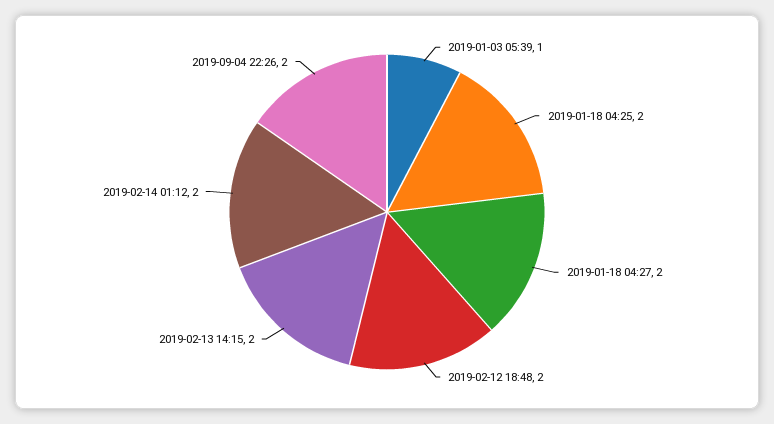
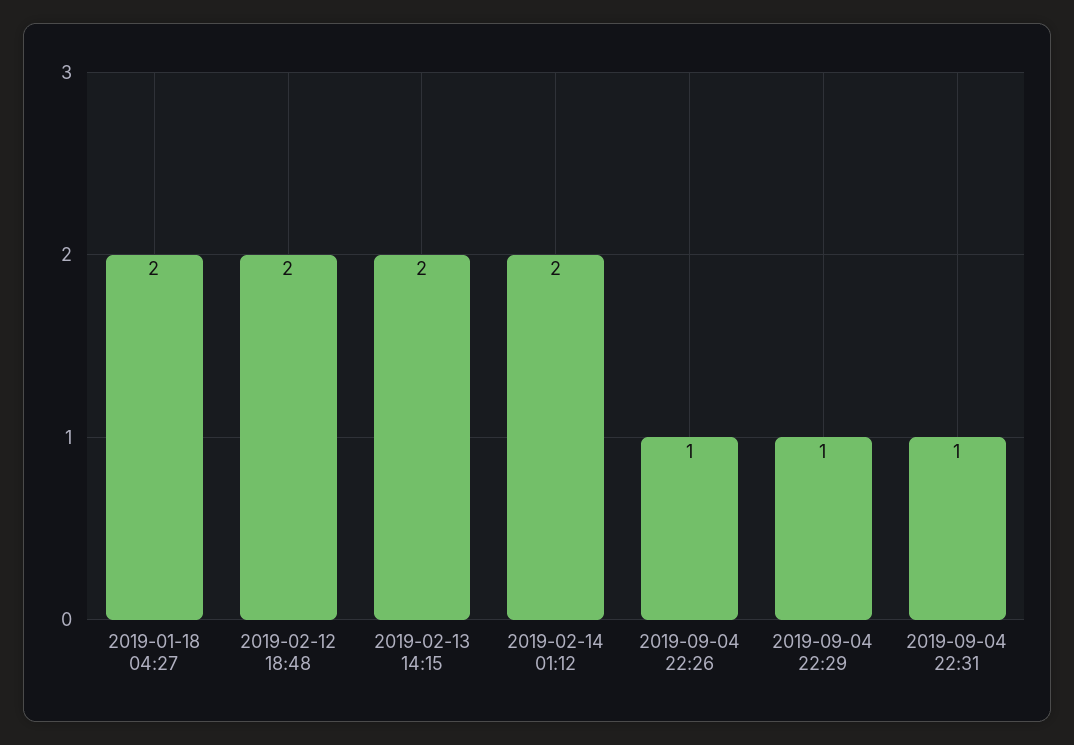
2019-01-03 05:39: 1 -> none
2019-01-18 04:25: 2 -> none
2019-09-04 22:26: 2 -> 1
2019-09-04 22:29: none -> 1
2019-09-04 22:31: none -> 1

